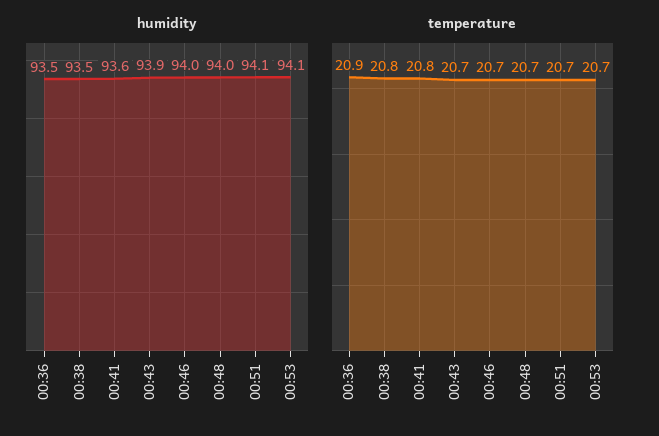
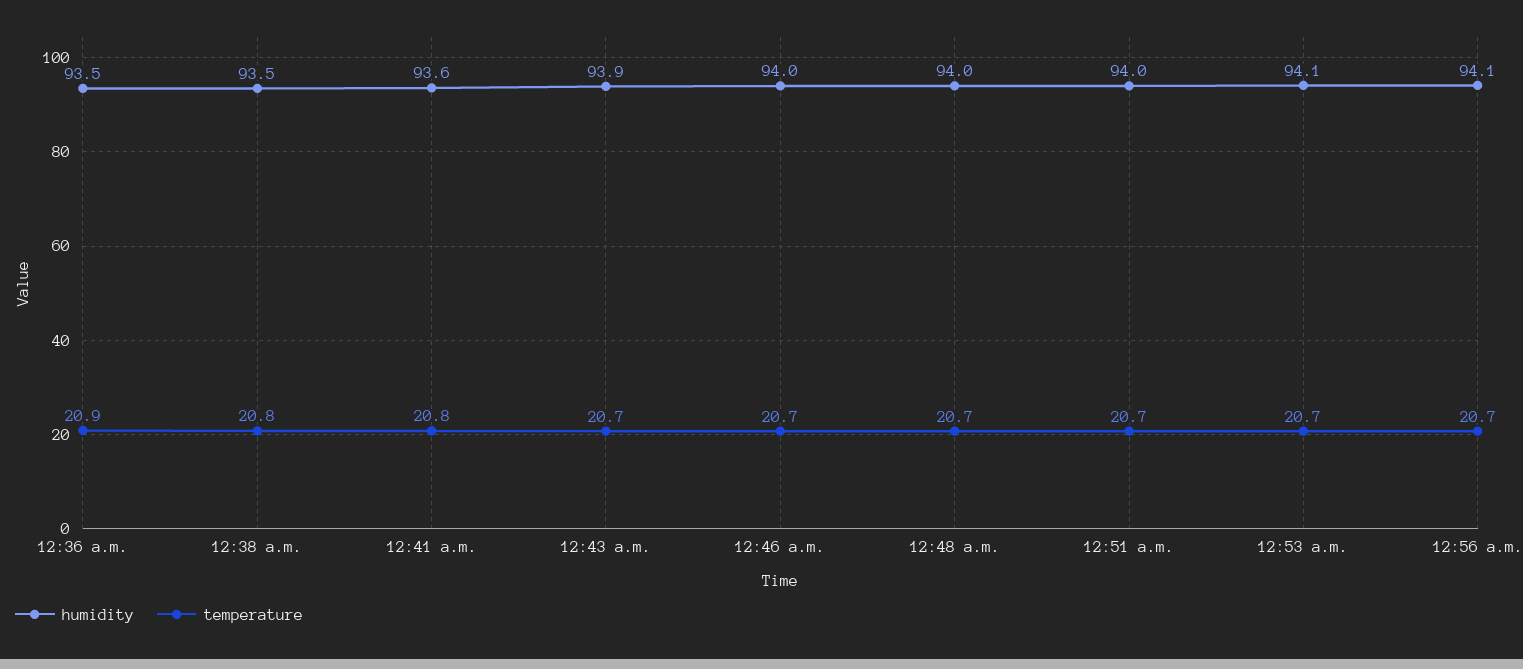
humidity, 00:51: 94.1 -> 94
humidity, 12:56 a.m.: none -> 94.1
temperature, 12:56 a.m.: none -> 20.7

